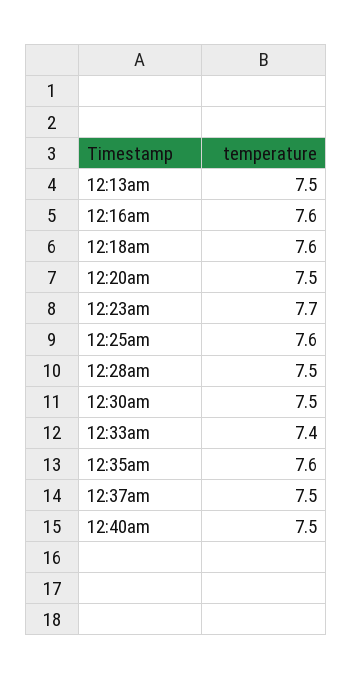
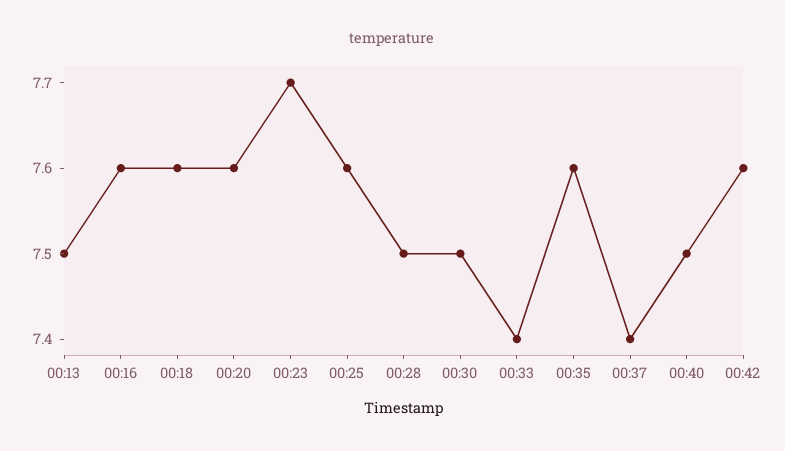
12:20am: 7.5 -> 7.6
12:37am: 7.5 -> 7.4
00:42: none -> 7.6

